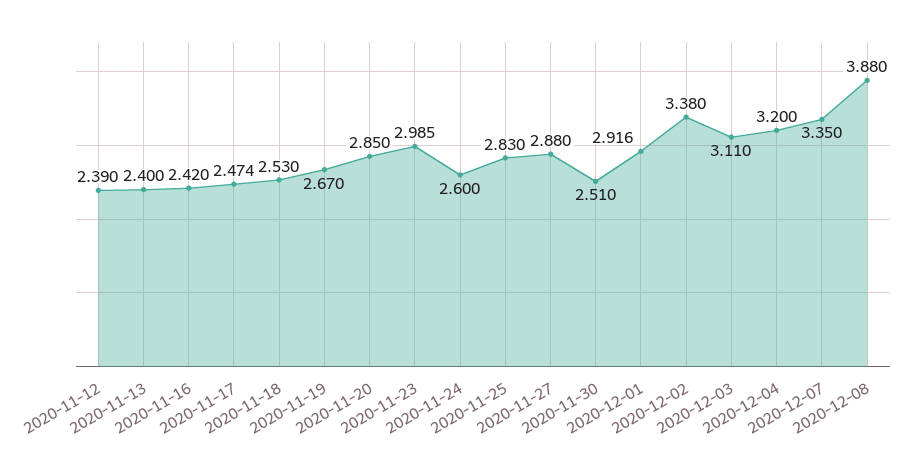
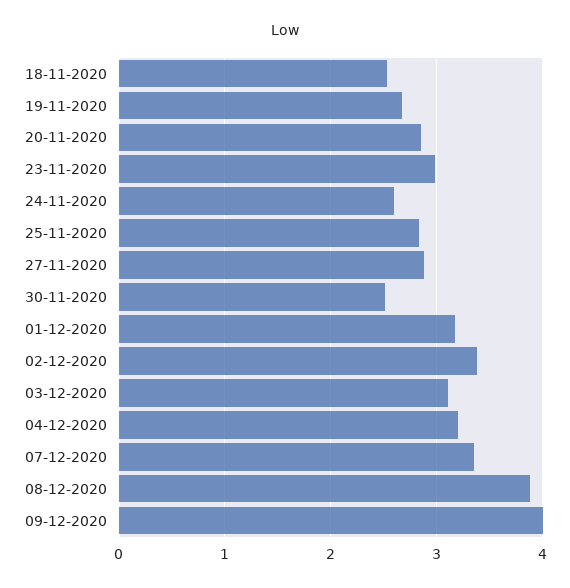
2020-11-12: 2.39 -> none
2020-11-13: 2.4 -> none
2020-11-16: 2.42 -> none
2020-11-17: 2.474 -> none
2020-12-01: 2.916 -> 3.2
09-12-2020: none -> 4

